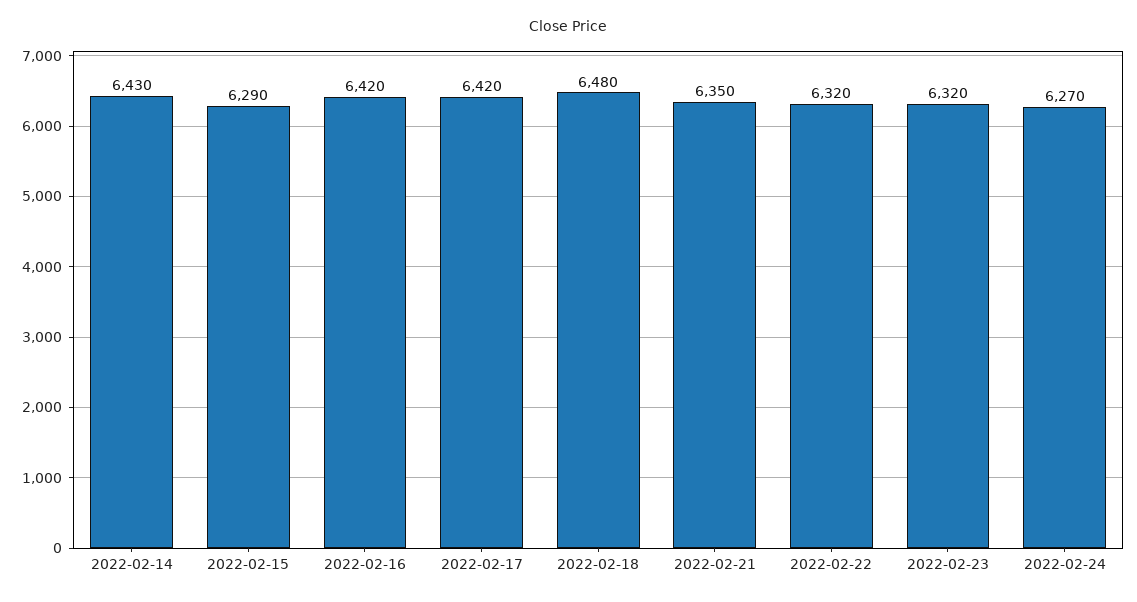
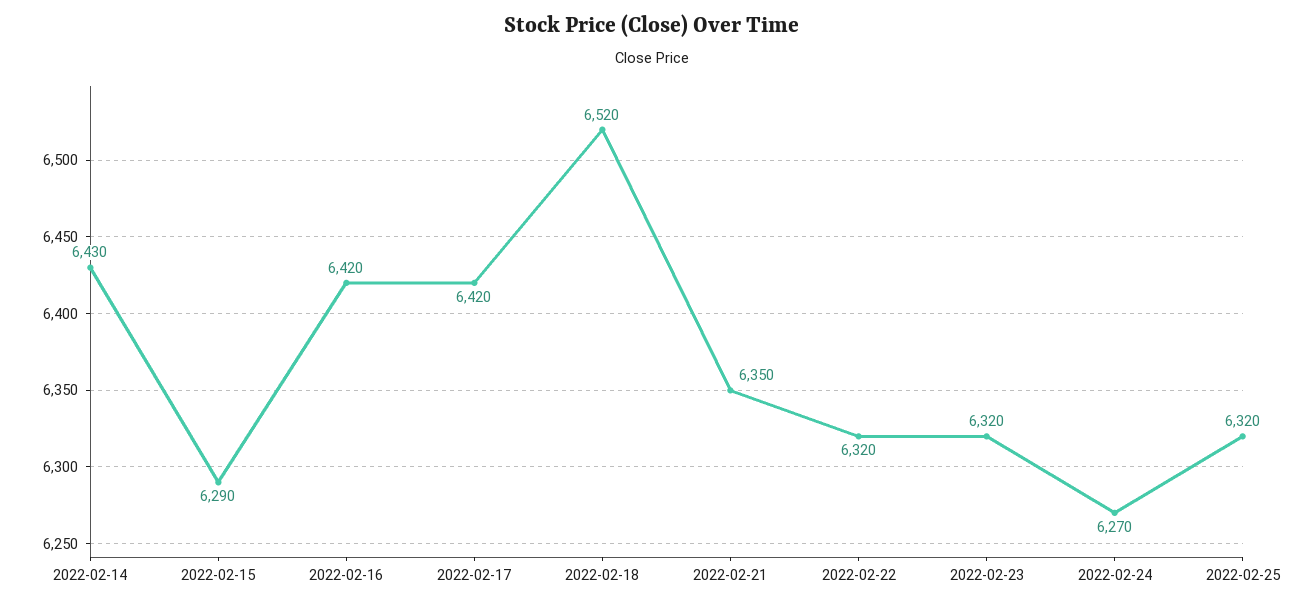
2022-02-18: 6480 -> 6520
2022-02-25: none -> 6320

